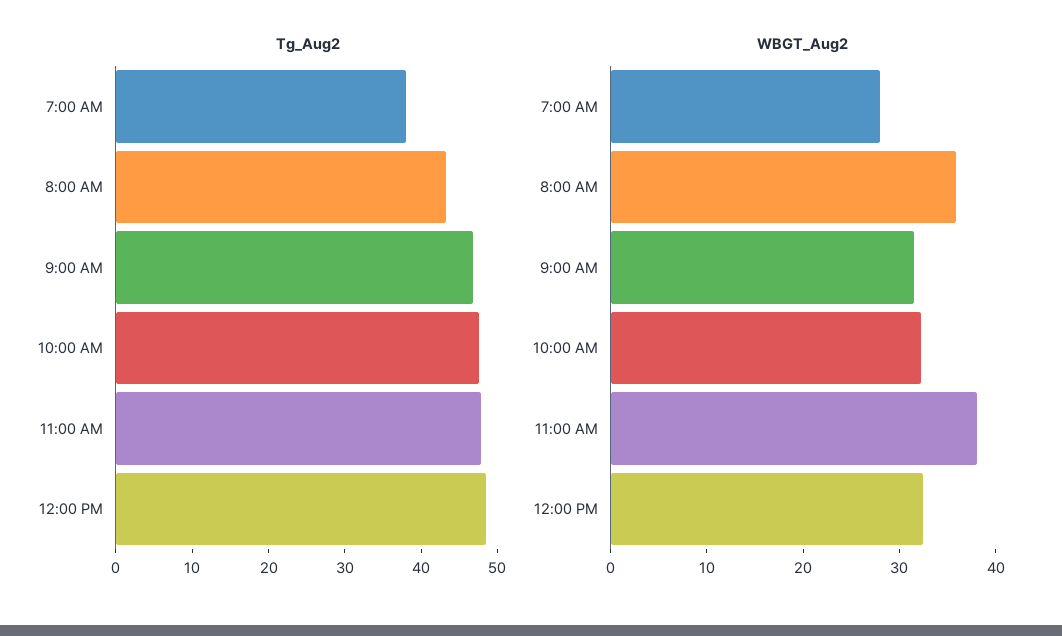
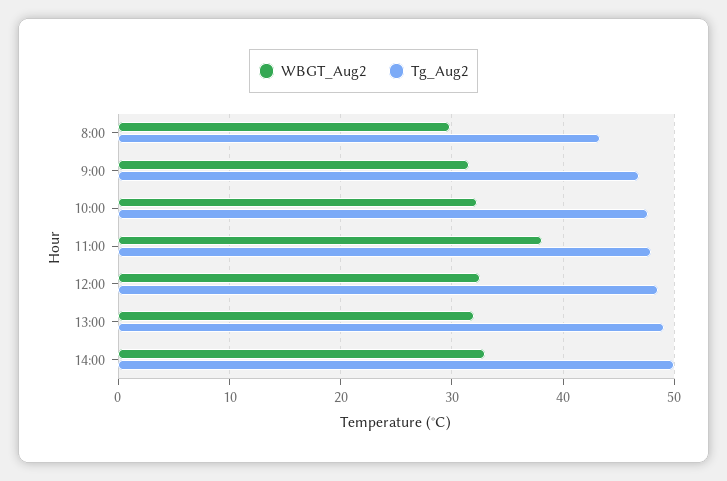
Tg_Aug2, 7:00 AM: 38 -> none
WBGT_Aug2, 7:00 AM: 28 -> none
WBGT_Aug2, 8:00 AM: 36 -> 30
WBGT_Aug2, 13:00: none -> 32
Tg_Aug2, 13:00: none -> 49
WBGT_Aug2, 14:00: none -> 33
Tg_Aug2, 14:00: none -> 50

